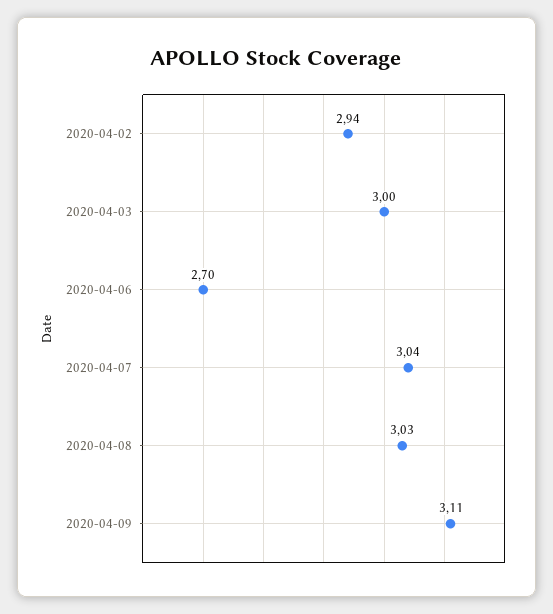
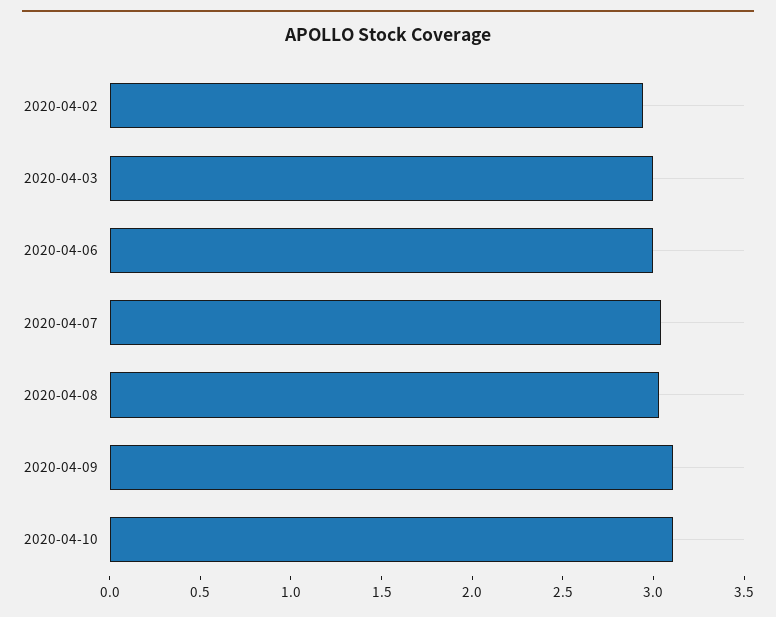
2020-04-06: 2.7 -> 3
2020-04-10: none -> 3.1

